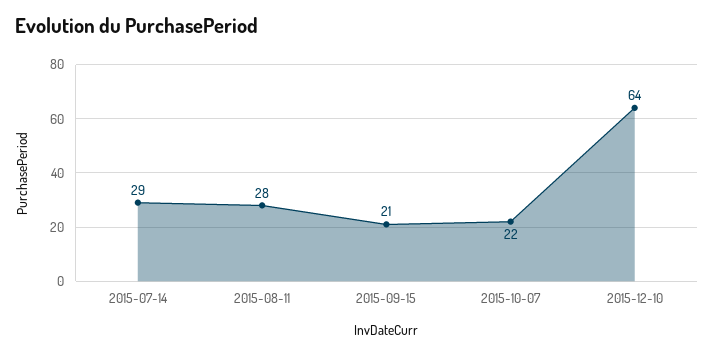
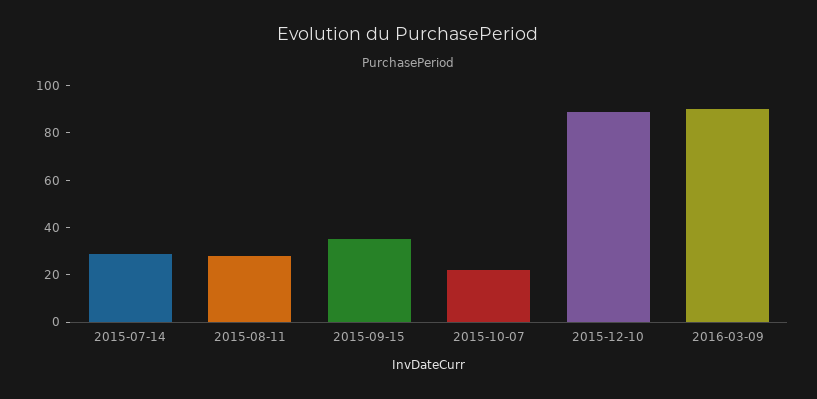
2015-09-15: 21 -> 35
2015-12-10: 64 -> 90
2016-03-09: none -> 90

